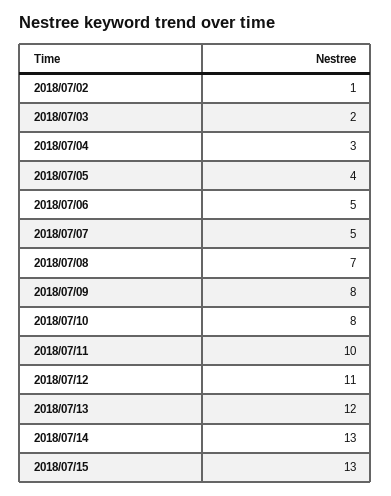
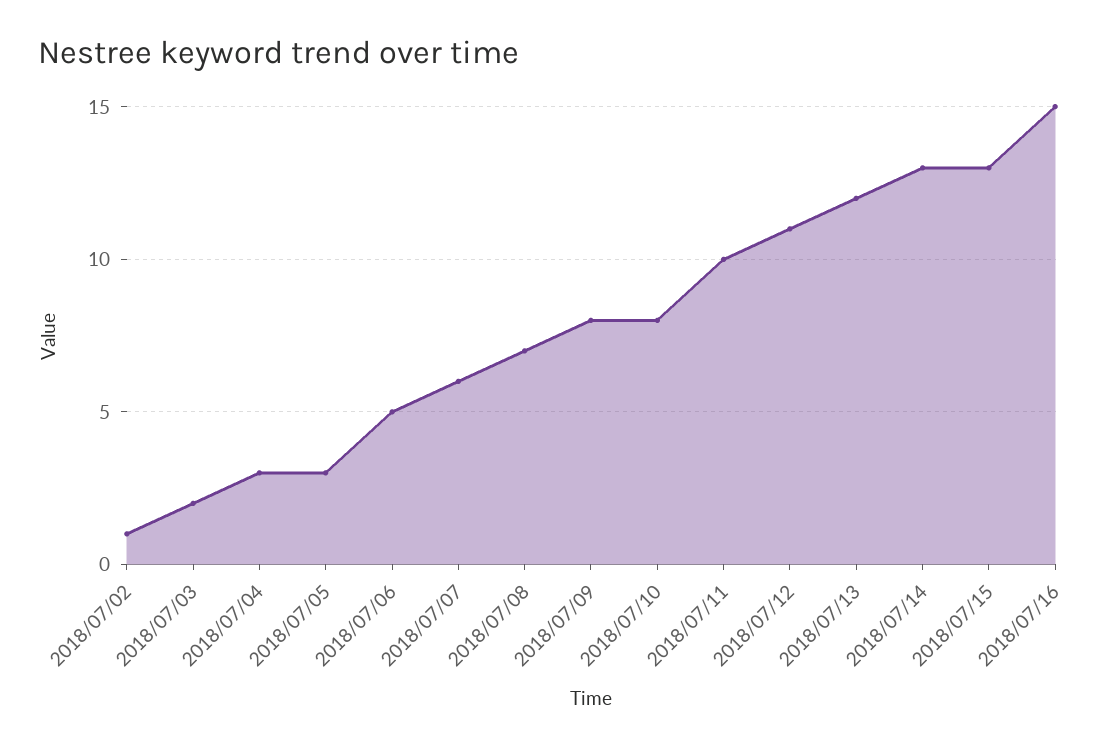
2018/07/05: 4 -> 3
2018/07/07: 5 -> 6
2018/07/16: none -> 15

